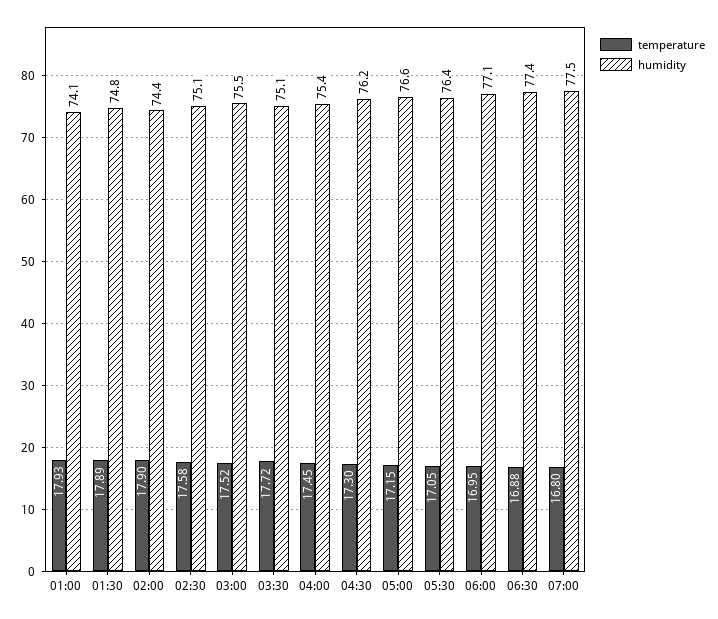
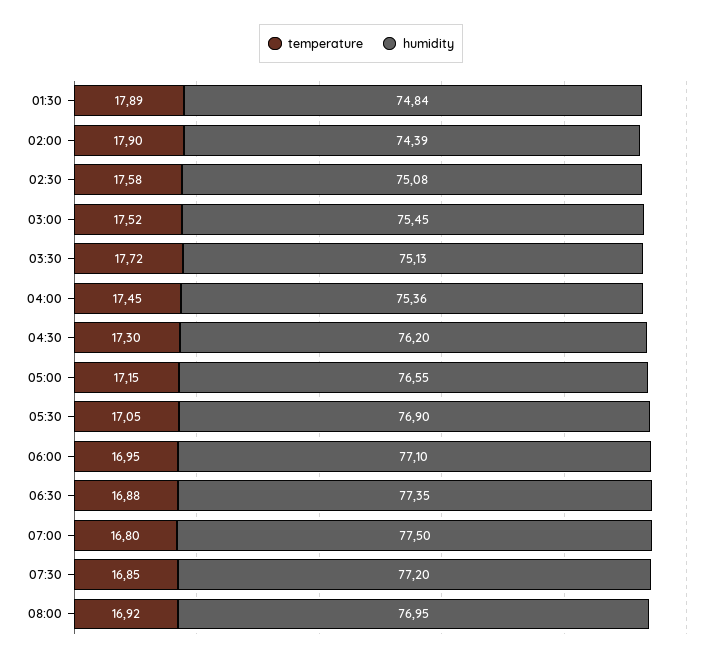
temperature, 01:00: 17.93 -> none
humidity, 01:00: 74.1 -> none
humidity, 05:30: 76.4 -> 76.9
temperature, 07:30: none -> 16.85
humidity, 07:30: none -> 77.2
temperature, 08:00: none -> 16.92
humidity, 08:00: none -> 76.95

